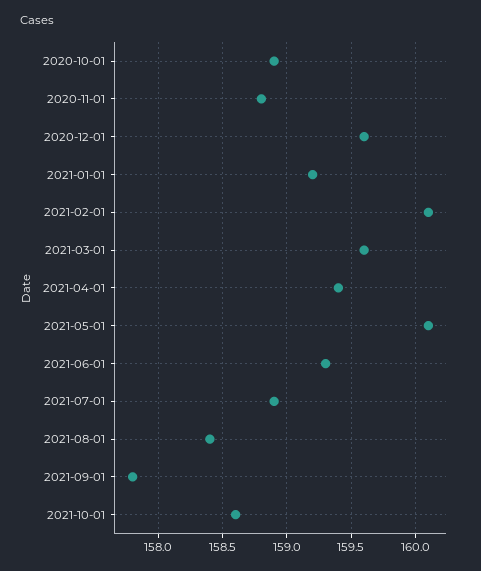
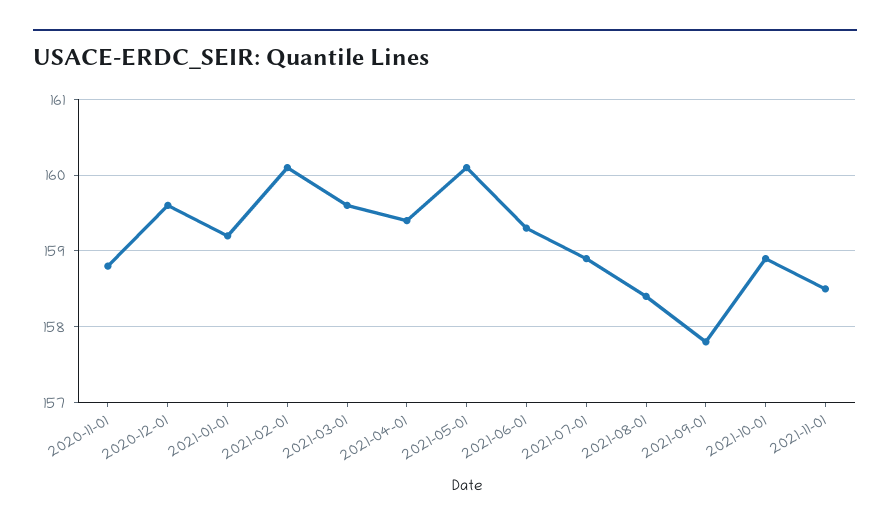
2020-10-01: 158.9 -> none
2021-10-01: 158.6 -> 158.9
2021-11-01: none -> 158.5

